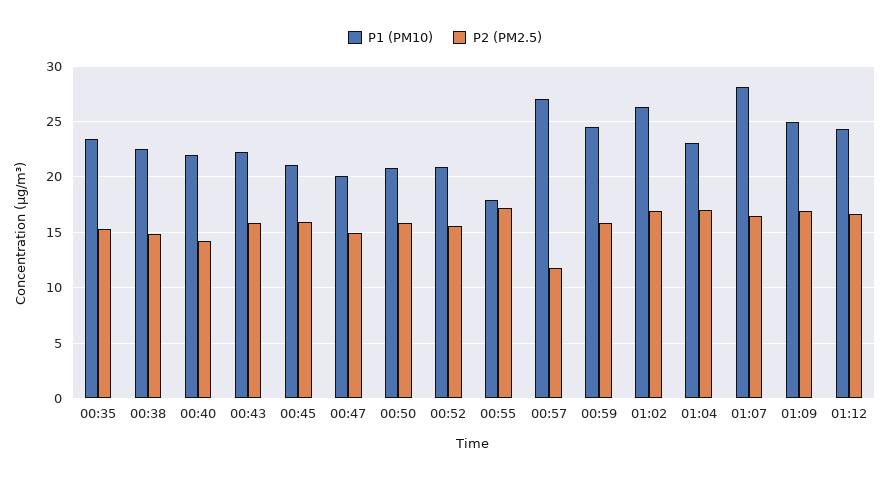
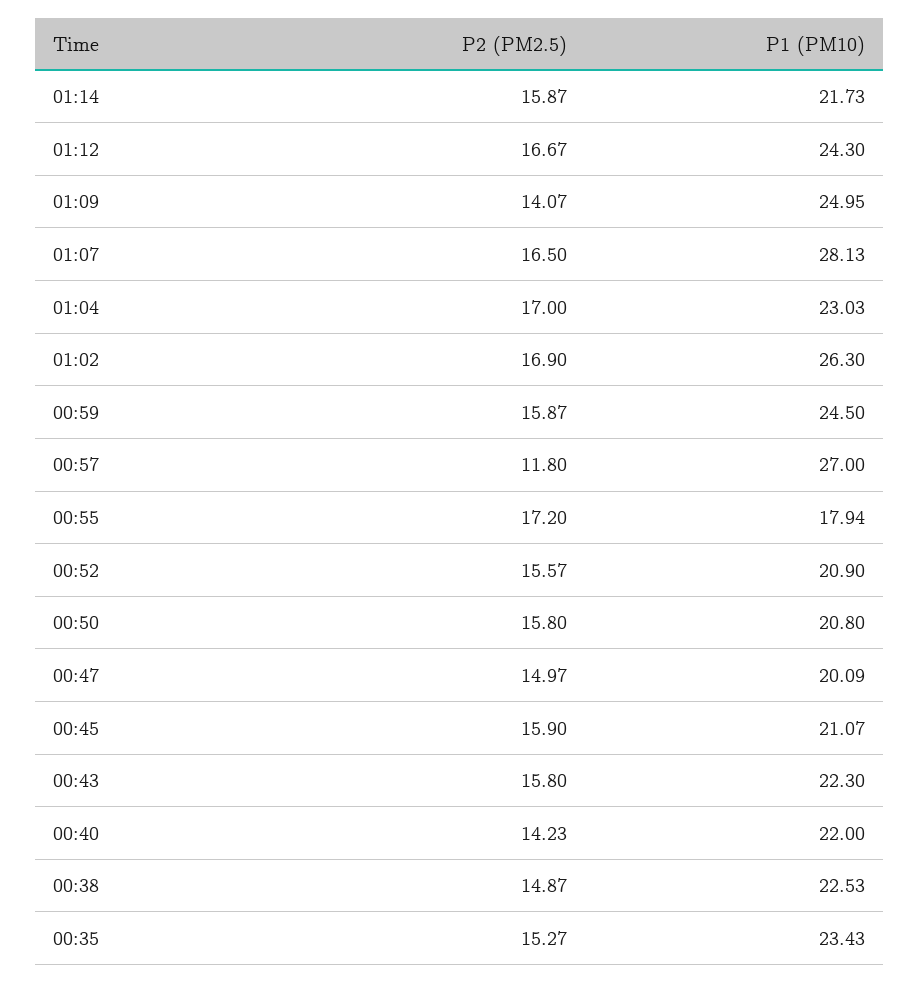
P2 (PM2.5), 01:09: 17 -> 14.07
P2 (PM2.5), 01:14: none -> 15.87
P1 (PM10), 01:14: none -> 21.73

